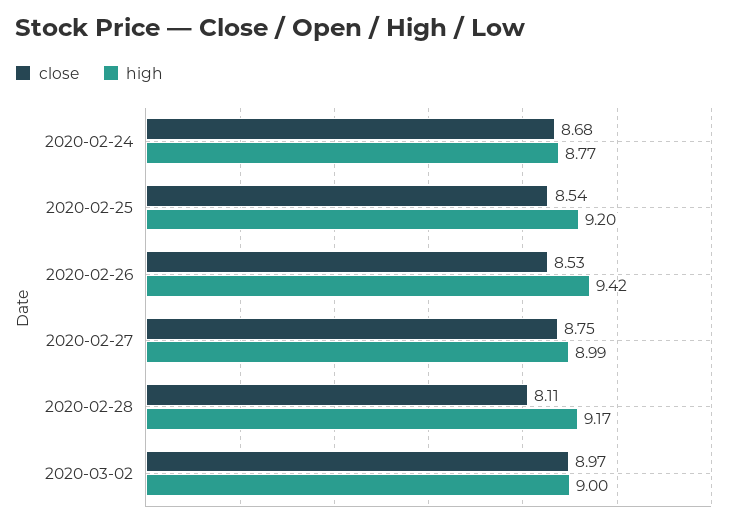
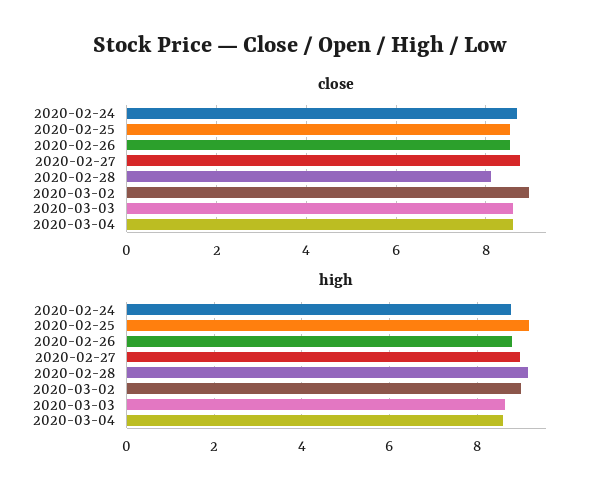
high, 2020-02-26: 9.42 -> 8.8
close, 2020-03-03: none -> 8.6
close, 2020-03-04: none -> 8.6
high, 2020-03-03: none -> 8.6
high, 2020-03-04: none -> 8.6

